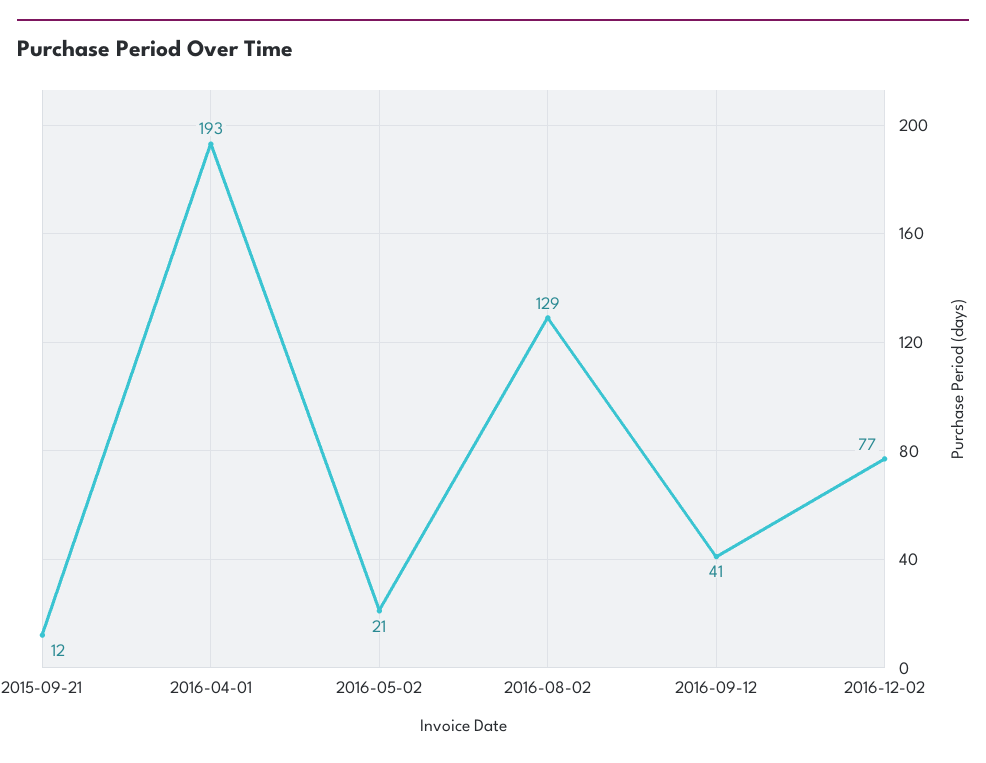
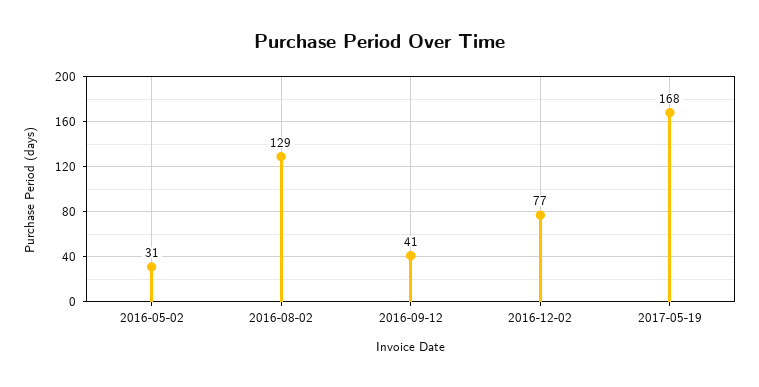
2015-09-21: 12 -> none
2016-04-01: 193 -> none
2016-05-02: 21 -> 31
2017-05-19: none -> 168

